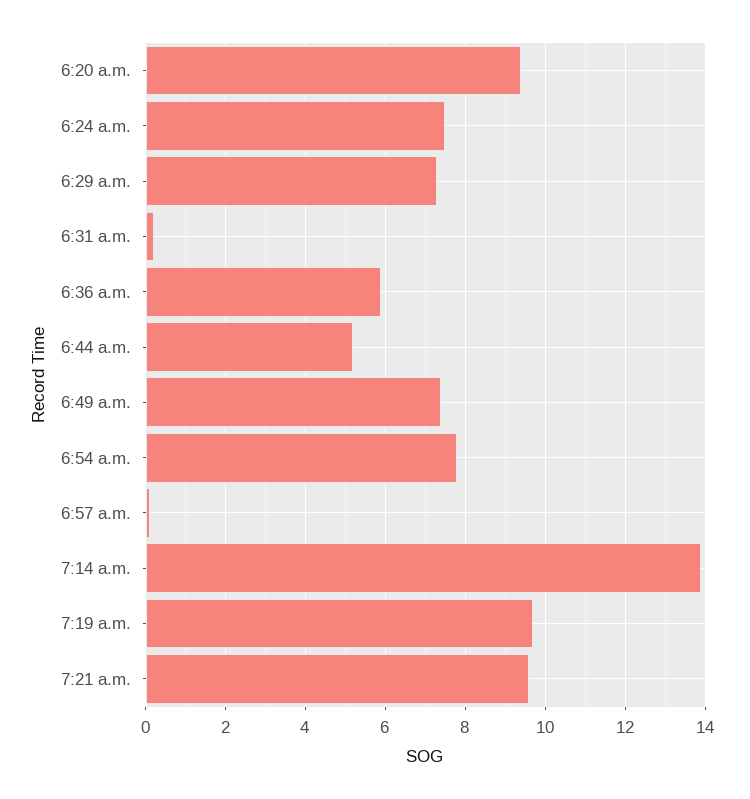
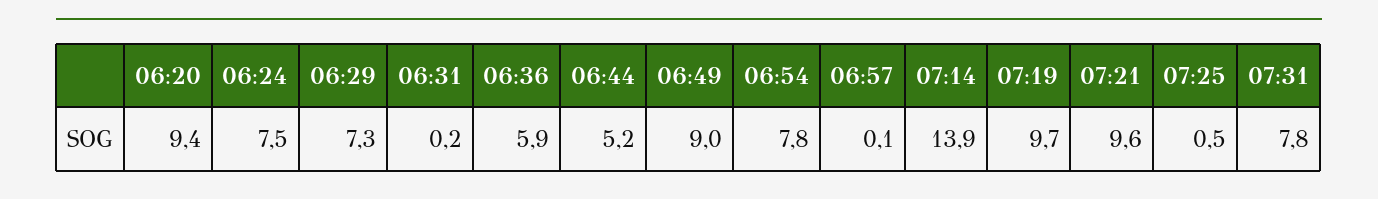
6:49 a.m.: 7.5 -> 9
07:25: none -> 0.5
07:31: none -> 7.8

